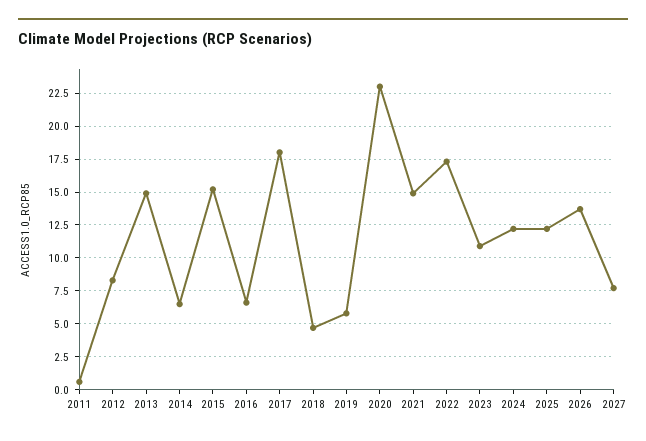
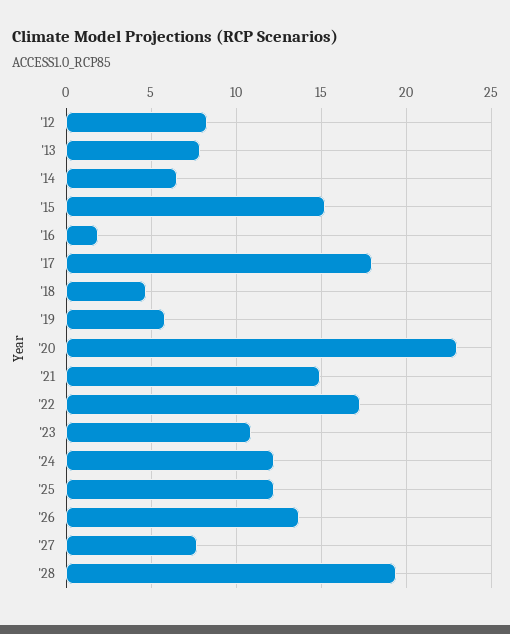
2011: 0.5 -> none
2013: 15 -> 8
2016: 6.5 -> 2
'28: none -> 19.5

